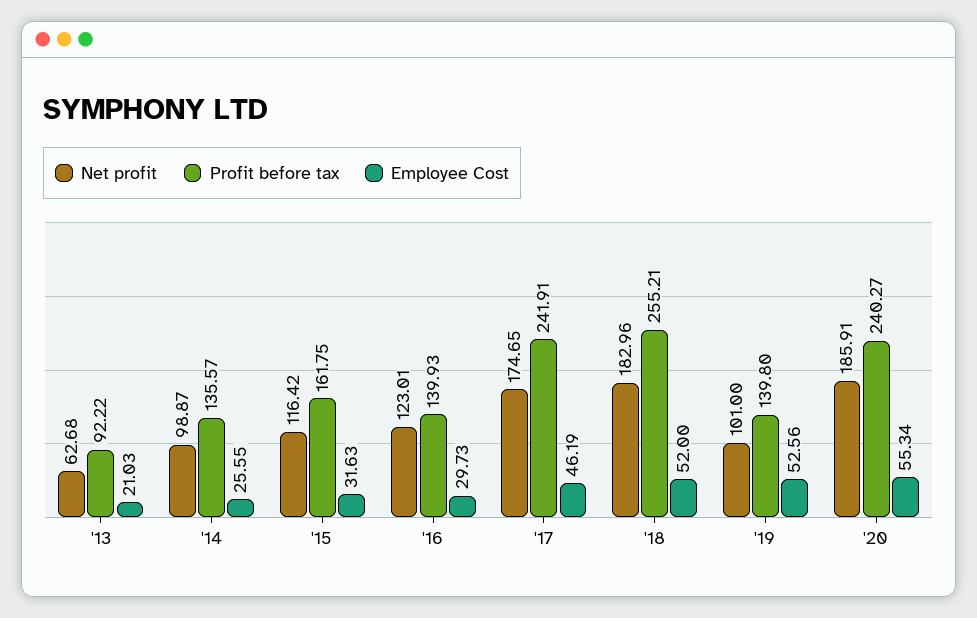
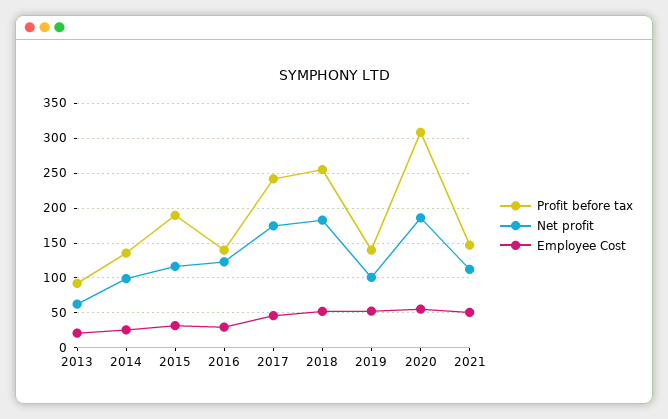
Profit before tax, '15: 161.75 -> 190
Profit before tax, '20: 240.27 -> 310
Profit before tax, 2021: none -> 150
Net profit, 2021: none -> 110
Employee Cost, 2021: none -> 50

